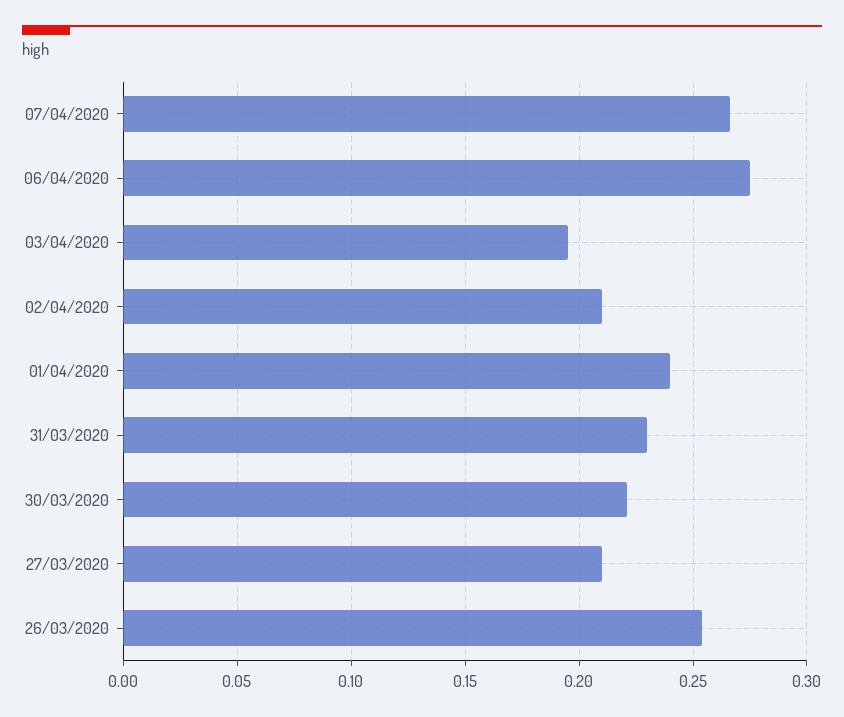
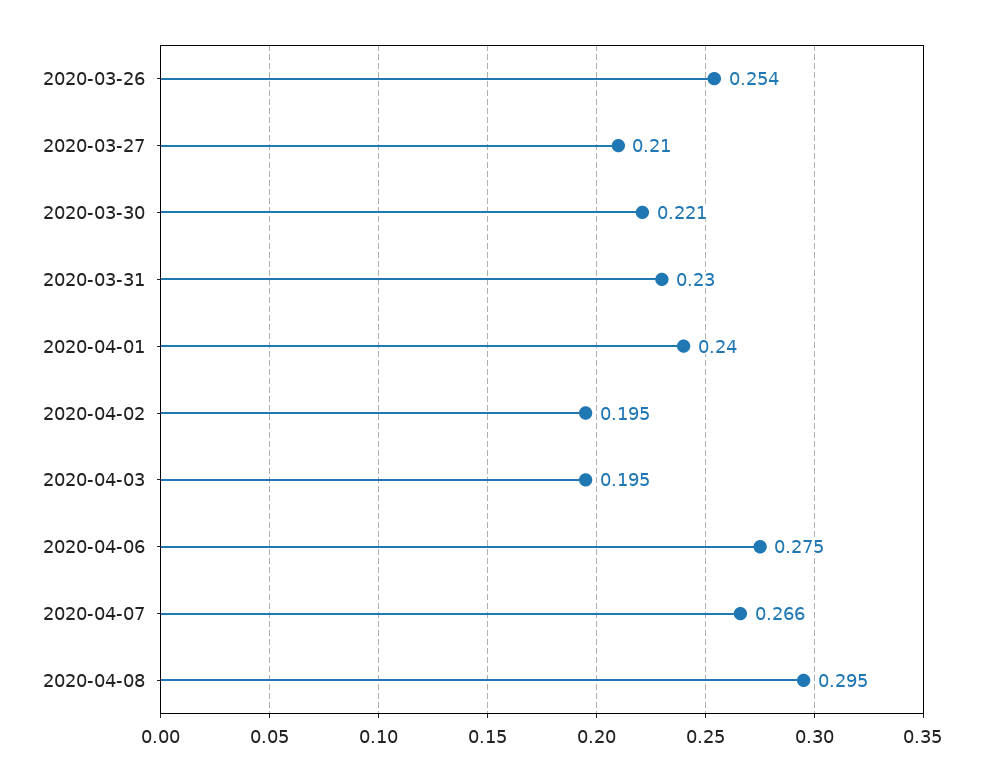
02/04/2020: 0.21 -> 0.195
2020-04-08: none -> 0.295

